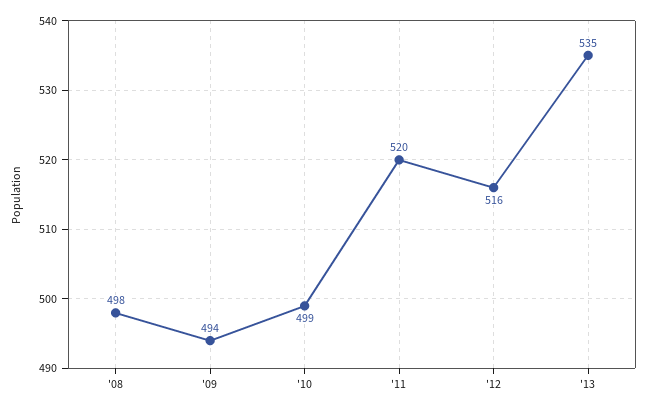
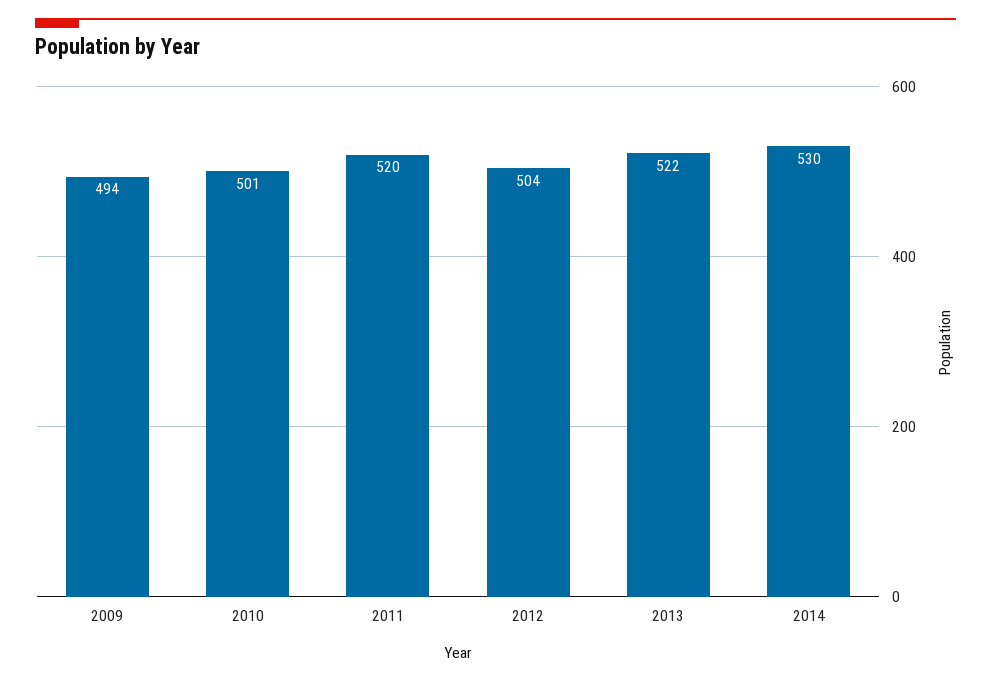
'08: 498 -> none
'10: 499 -> 501
'12: 516 -> 504
'13: 535 -> 522
2014: none -> 530

